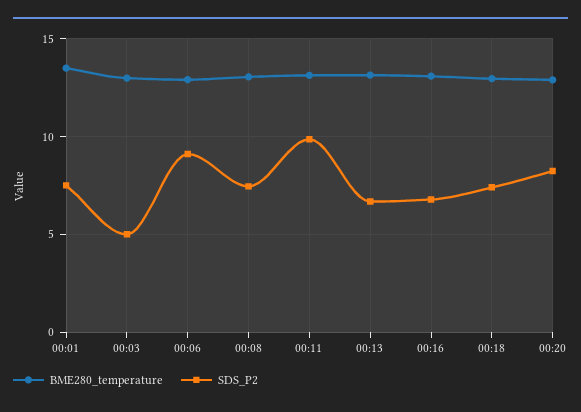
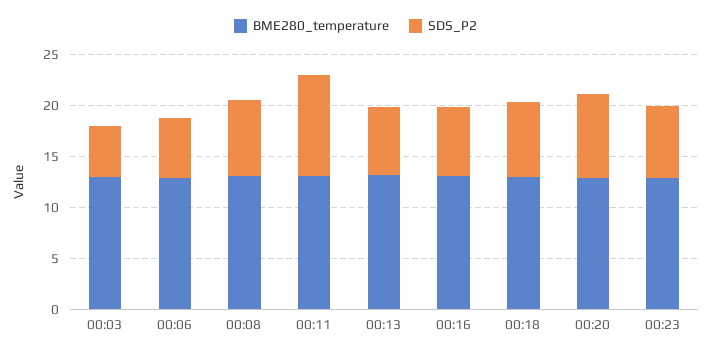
BME280_temperature, 00:01: 13.5 -> none
SDS_P2, 00:01: 7.5 -> none
SDS_P2, 00:06: 9 -> 6
BME280_temperature, 00:23: none -> 13
SDS_P2, 00:23: none -> 7

